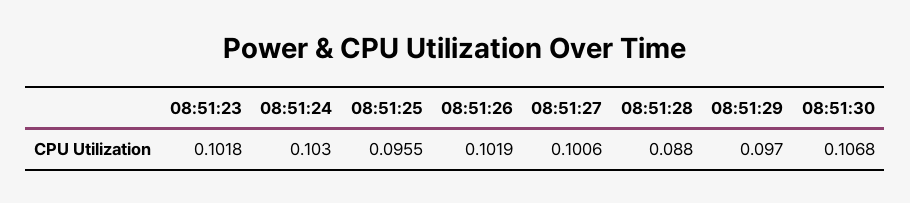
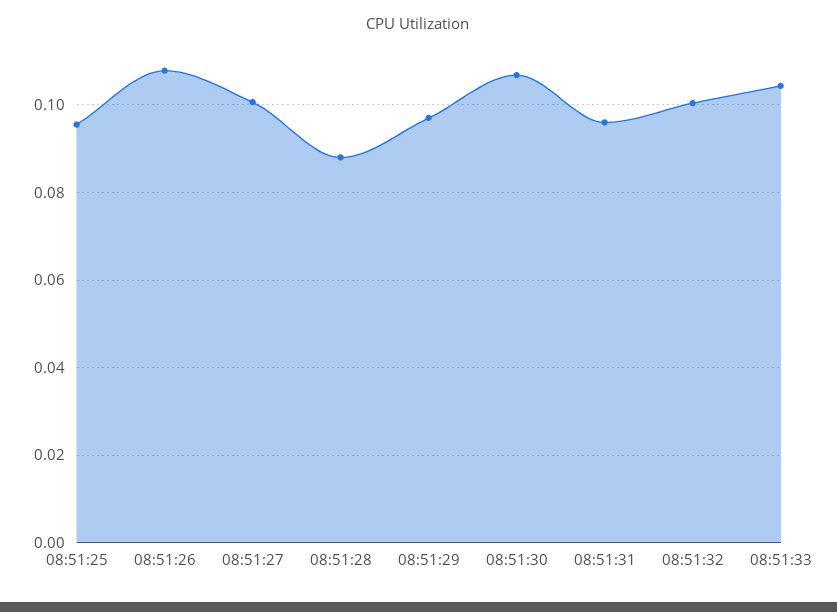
08:51:23: 0.1018 -> none
08:51:24: 0.103 -> none
08:51:26: 0.1019 -> 0.108
08:51:31: none -> 0.096
08:51:32: none -> 0.1
08:51:33: none -> 0.104

